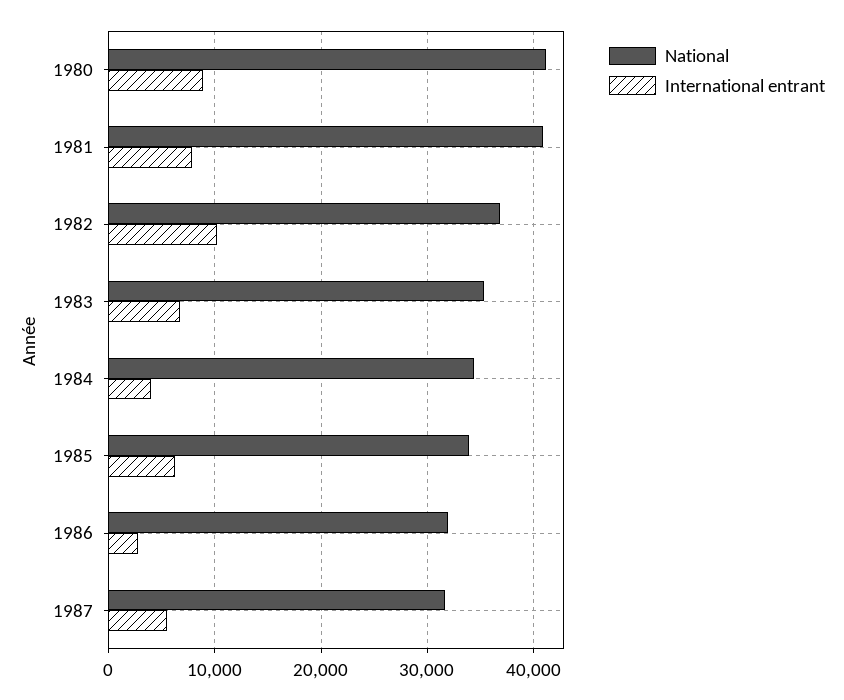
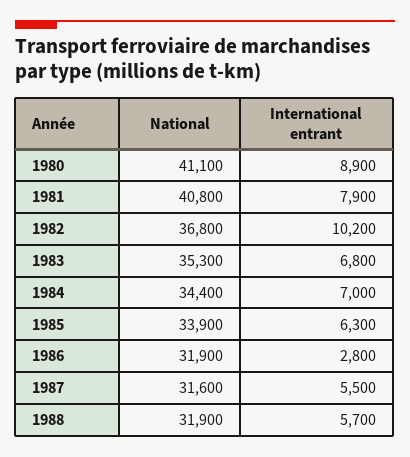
International entrant, 1984: 4000 -> 7000
National, 1988: none -> 31900
International entrant, 1988: none -> 5700

